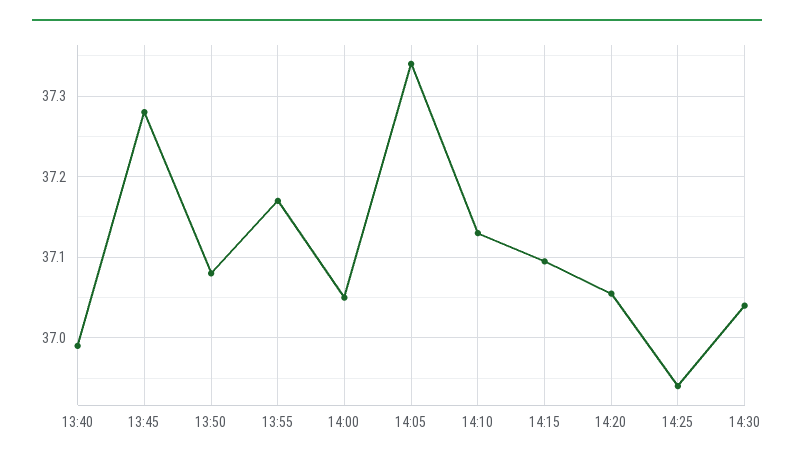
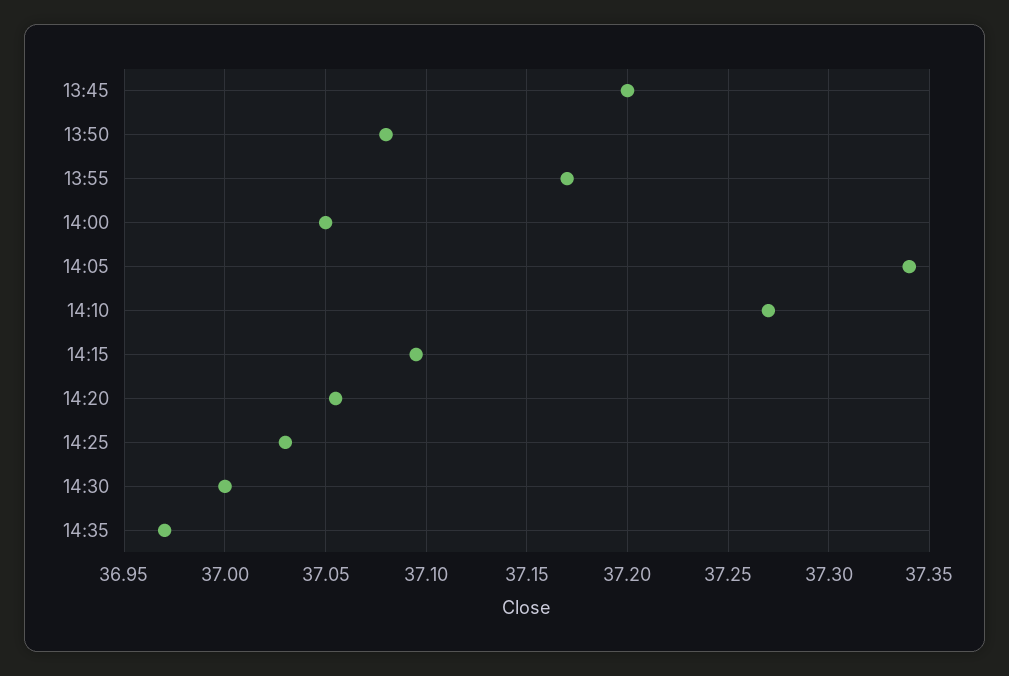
13:40: 36.99 -> none
13:45: 37.28 -> 37.2
14:10: 37.13 -> 37.27
14:25: 36.94 -> 37.03
14:30: 37.04 -> 37
14:35: none -> 36.97

